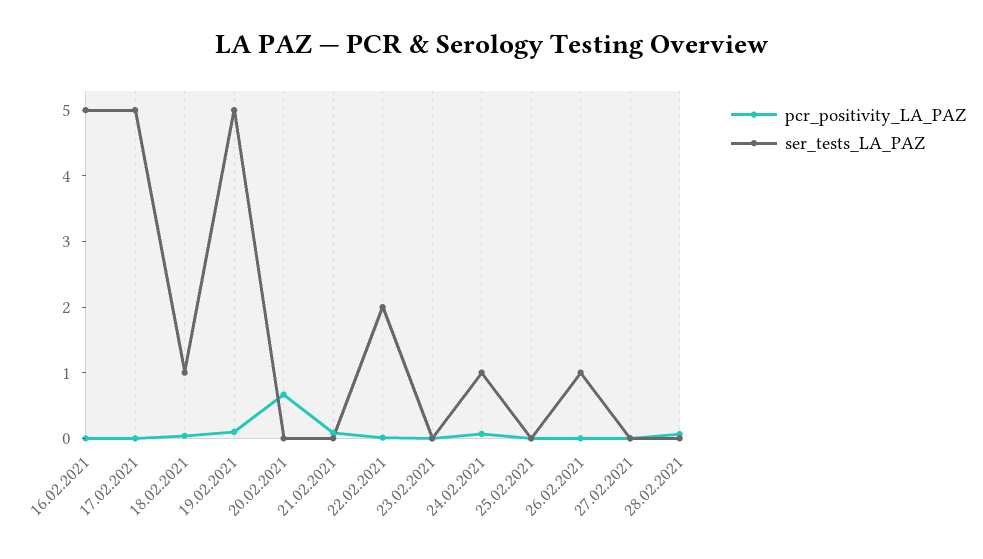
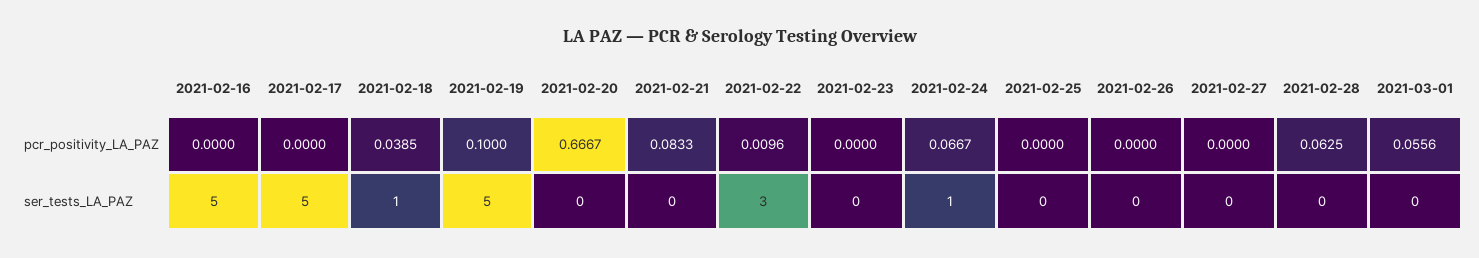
ser_tests_LA_PAZ, 22.02.2021: 2 -> 3
ser_tests_LA_PAZ, 26.02.2021: 1 -> 0
pcr_positivity_LA_PAZ, 2021-03-01: none -> 0.0556
ser_tests_LA_PAZ, 2021-03-01: none -> 0

